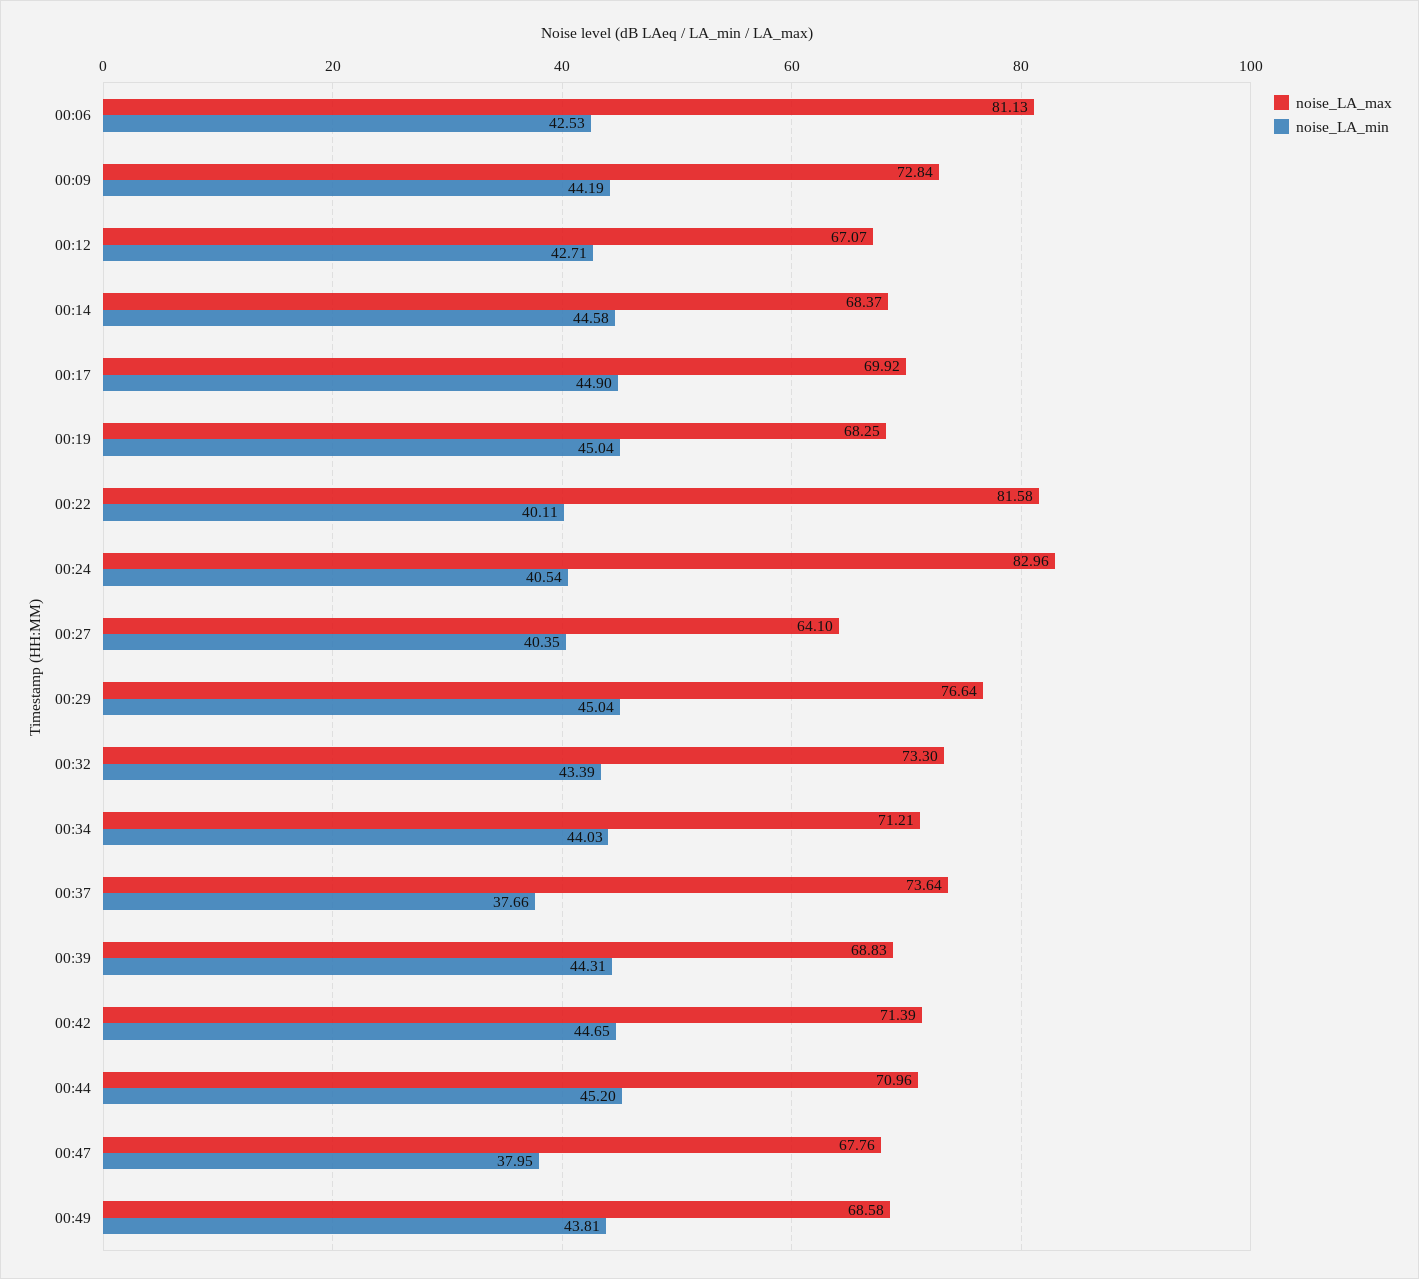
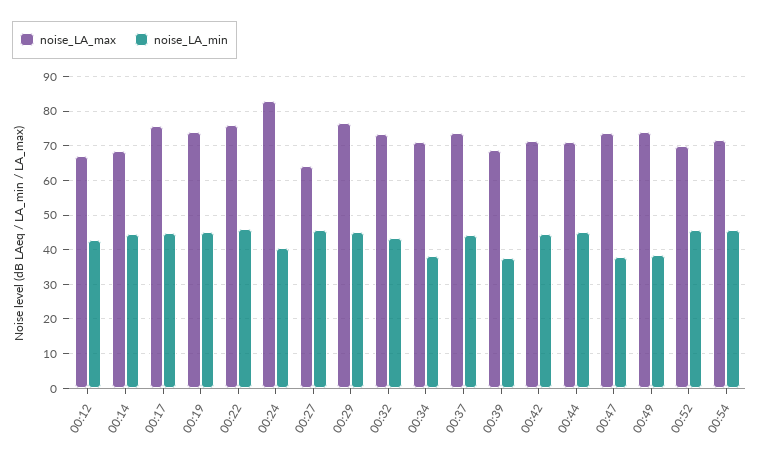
noise_LA_max, 00:06: 81.13 -> none
noise_LA_min, 00:06: 42.53 -> none
noise_LA_max, 00:09: 72.84 -> none
noise_LA_min, 00:09: 44.19 -> none
noise_LA_max, 00:17: 69.92 -> 76
noise_LA_max, 00:19: 68.25 -> 74
noise_LA_max, 00:22: 81.58 -> 76
noise_LA_min, 00:22: 40.11 -> 46
noise_LA_min, 00:27: 40.35 -> 46
noise_LA_min, 00:34: 44.03 -> 38
noise_LA_min, 00:37: 37.66 -> 44
noise_LA_min, 00:39: 44.31 -> 38
noise_LA_max, 00:47: 67.76 -> 74
noise_LA_max, 00:49: 68.58 -> 74
noise_LA_min, 00:49: 43.81 -> 38
noise_LA_max, 00:52: none -> 70
noise_LA_min, 00:52: none -> 46
noise_LA_max, 00:54: none -> 72
noise_LA_min, 00:54: none -> 46

